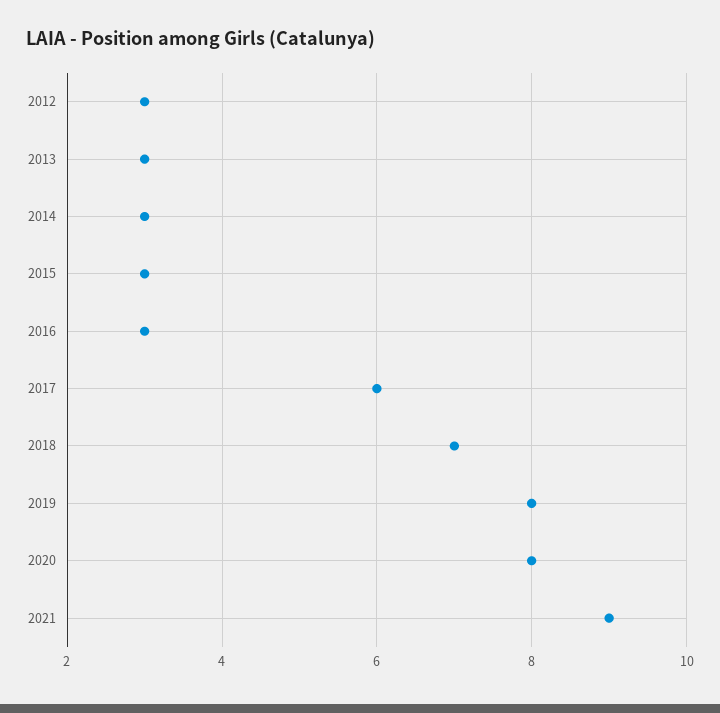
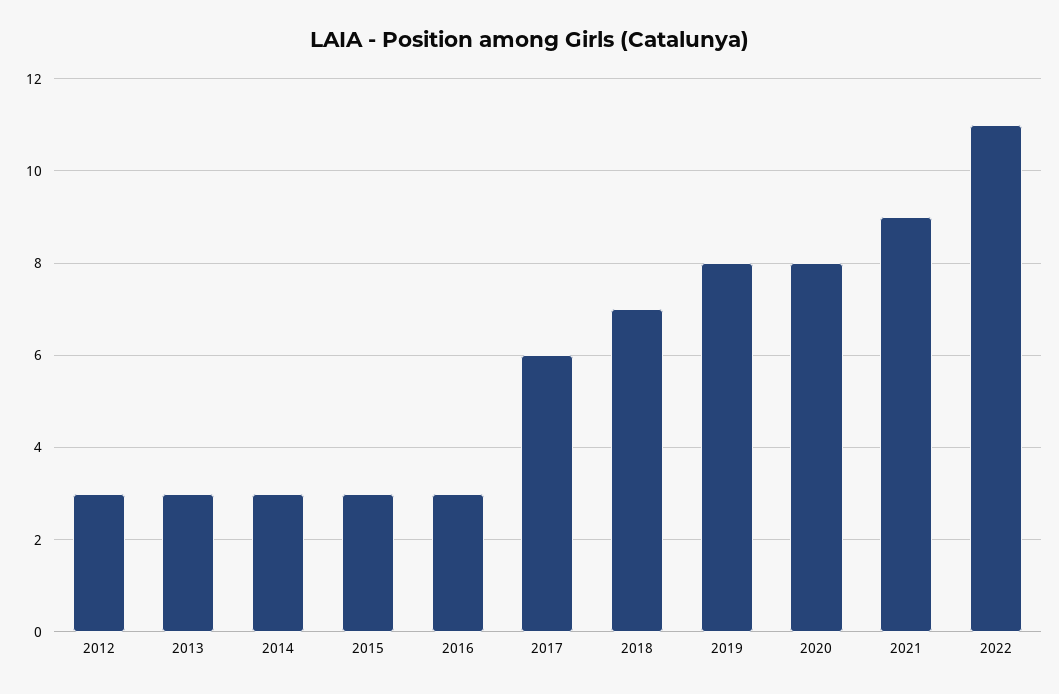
2022: none -> 11

